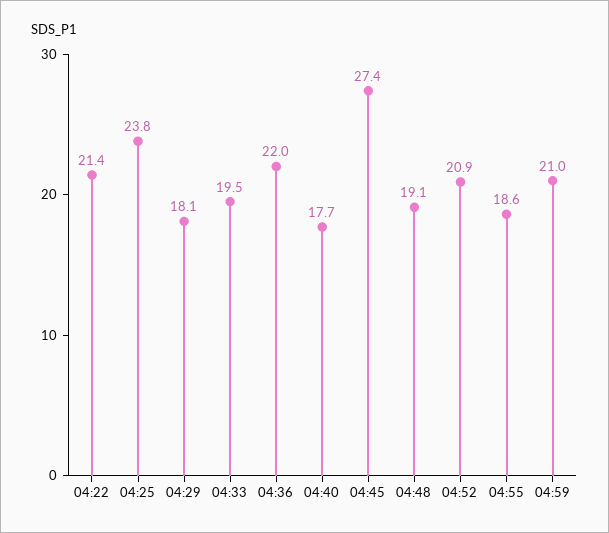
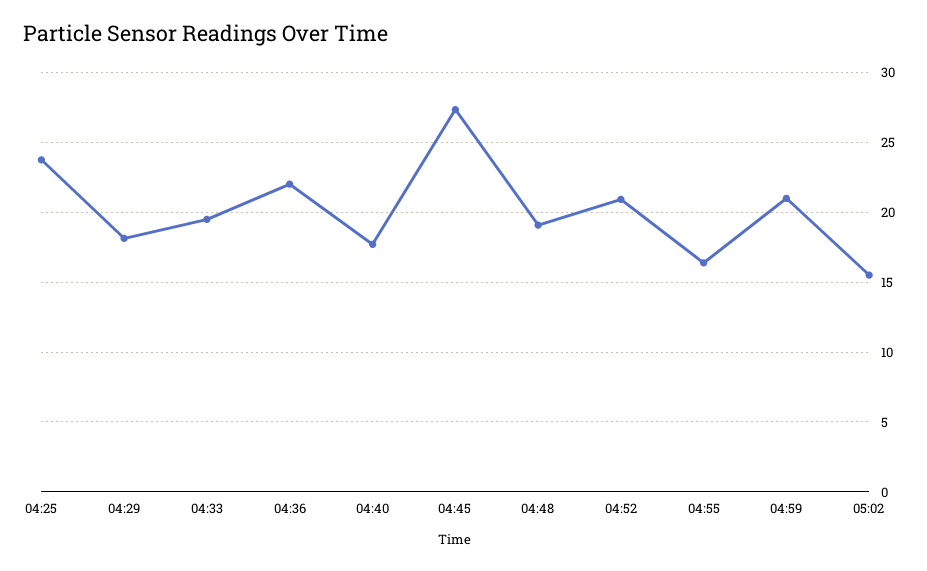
04:22: 21.4 -> none
04:55: 18.6 -> 16.5
05:02: none -> 15.5

